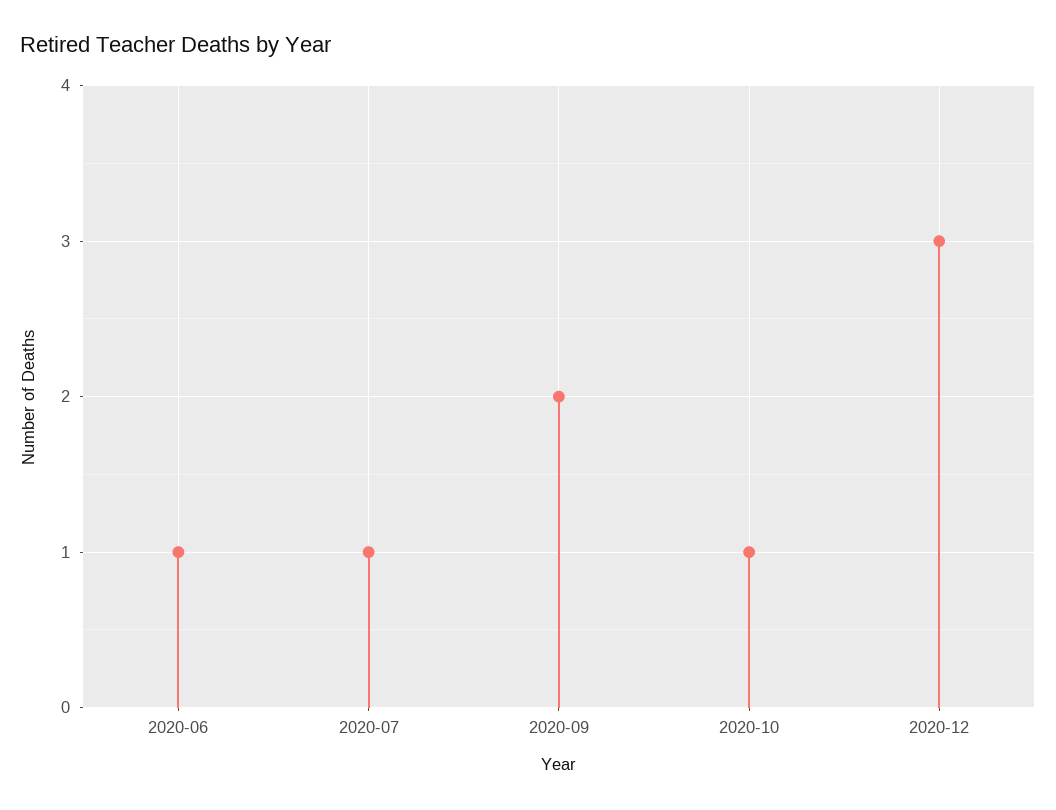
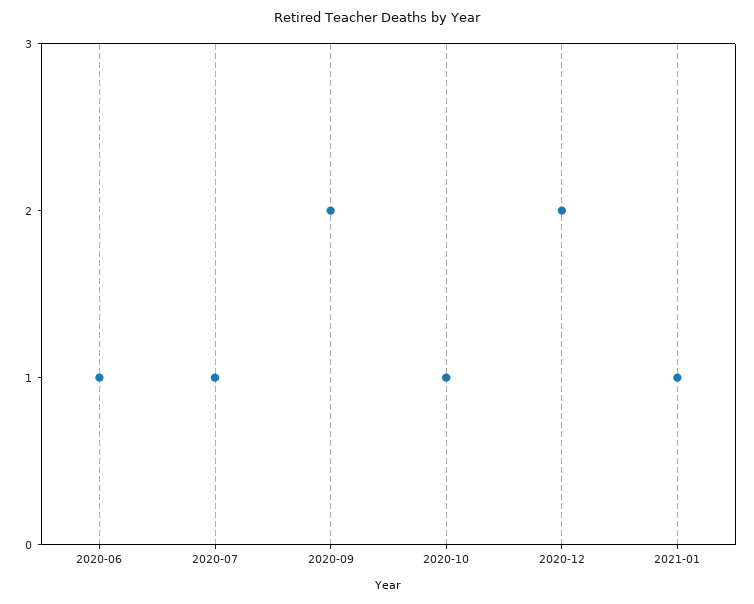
2020-12: 3 -> 2
2021-01: none -> 1

